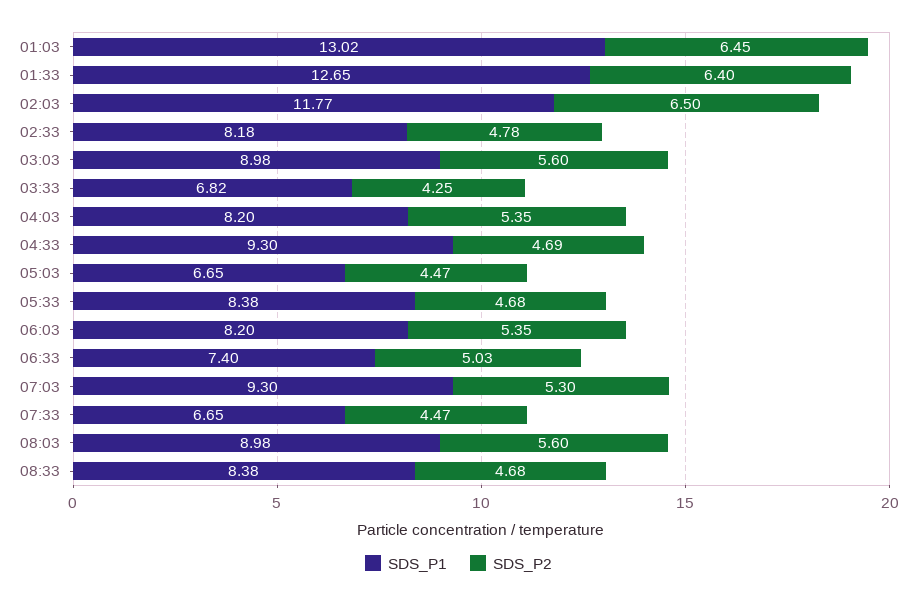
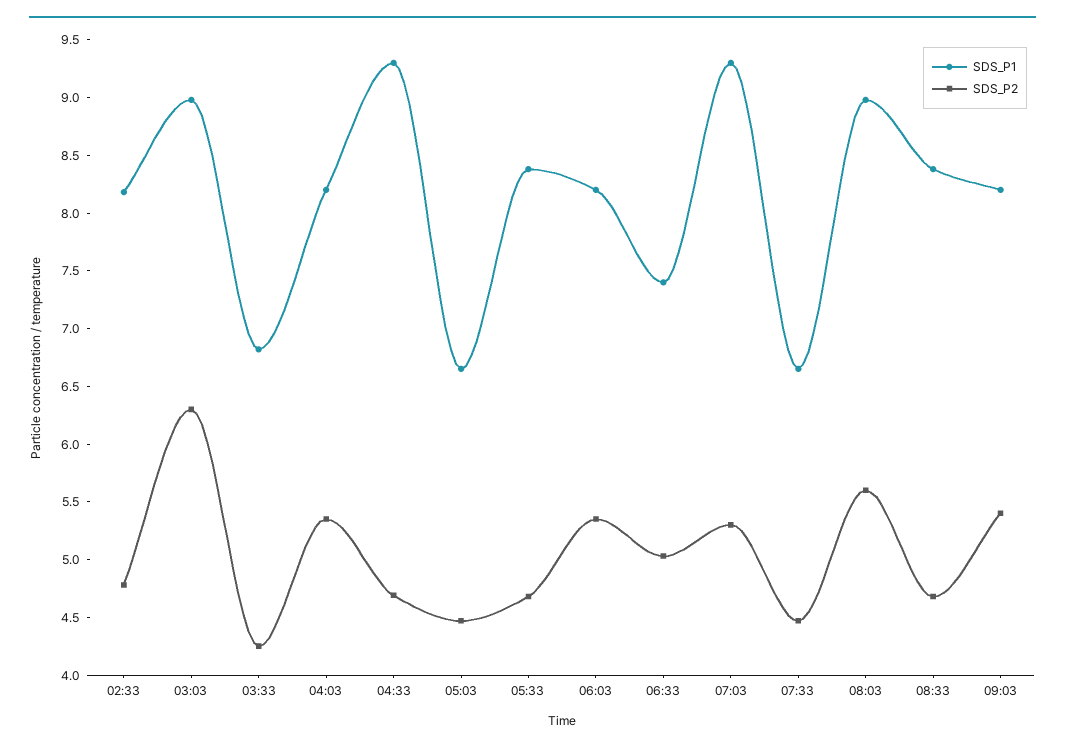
SDS_P1, 01:03: 13.02 -> none
SDS_P2, 01:03: 6.45 -> none
SDS_P1, 01:33: 12.65 -> none
SDS_P2, 01:33: 6.4 -> none
SDS_P1, 02:03: 11.77 -> none
SDS_P2, 02:03: 6.5 -> none
SDS_P2, 03:03: 5.6 -> 6.3
SDS_P1, 09:03: none -> 8.2
SDS_P2, 09:03: none -> 5.4

